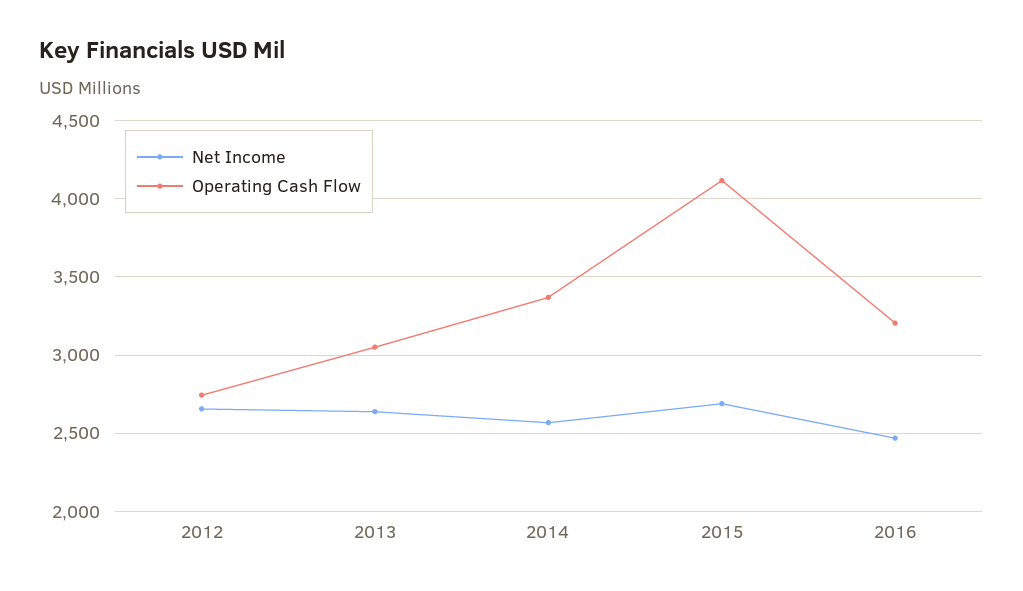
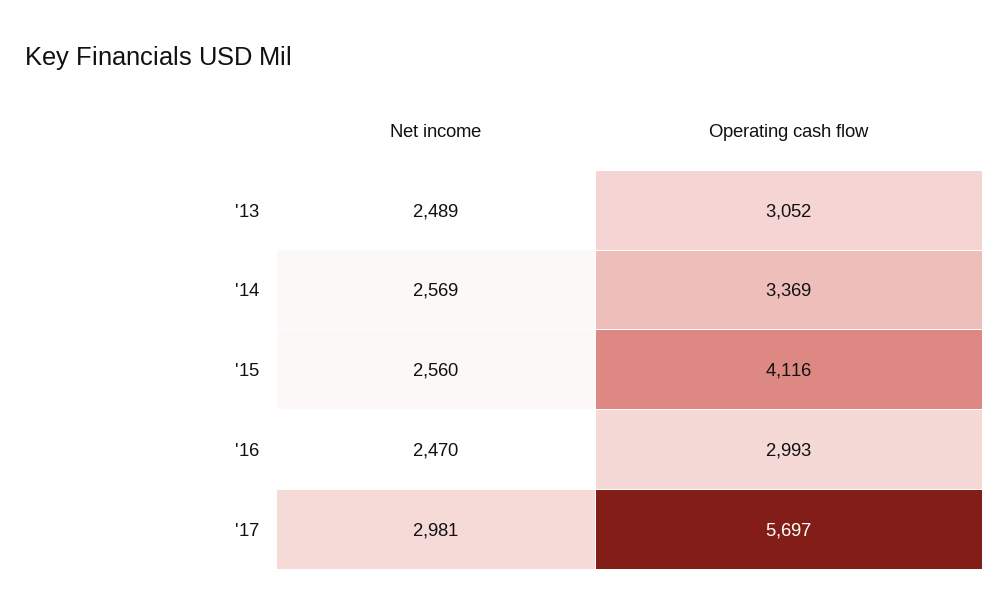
Net Income, 2012: 2650 -> none
Operating Cash Flow, 2012: 2750 -> none
Net Income, 2013: 2650 -> 2489
Net Income, 2015: 2700 -> 2560
Operating Cash Flow, 2016: 3200 -> 2993
Net Income, '17: none -> 2981
Operating Cash Flow, '17: none -> 5697

